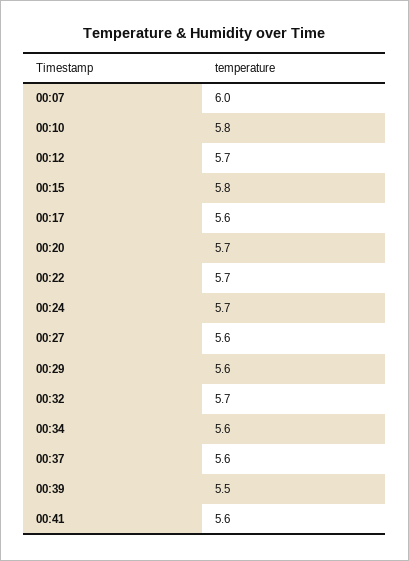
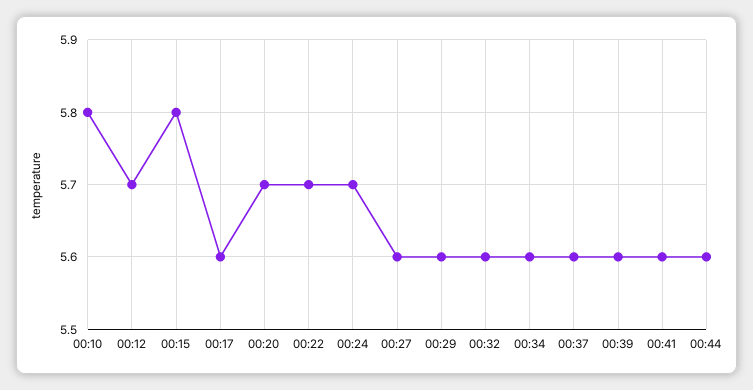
00:07: 6 -> none
00:32: 5.7 -> 5.6
00:39: 5.5 -> 5.6
00:44: none -> 5.6

